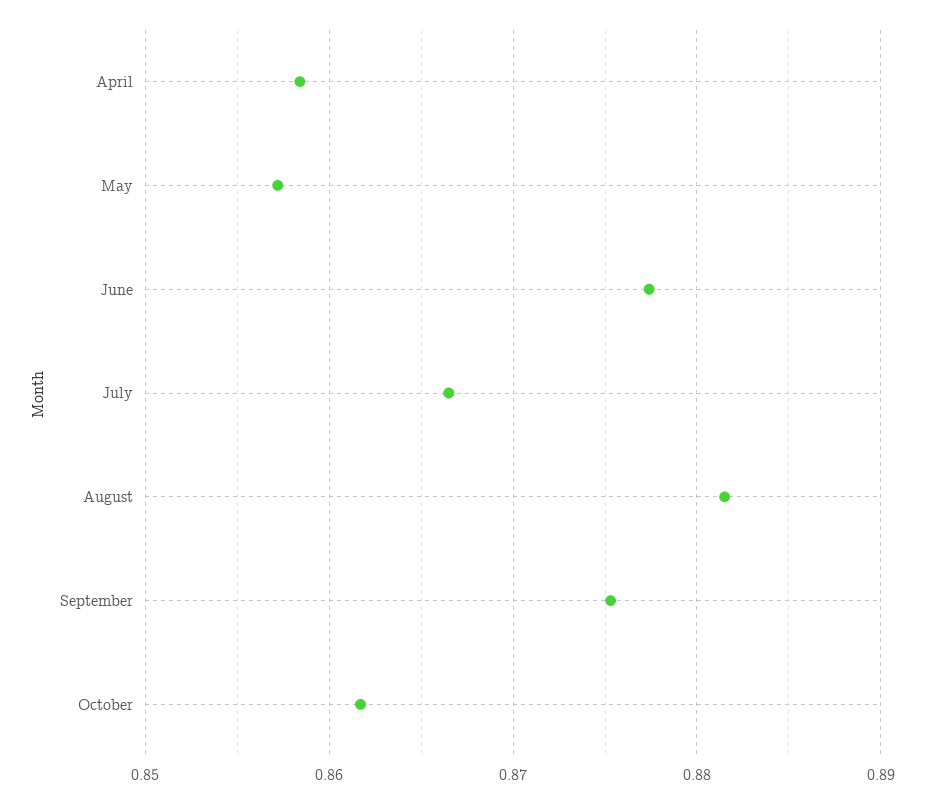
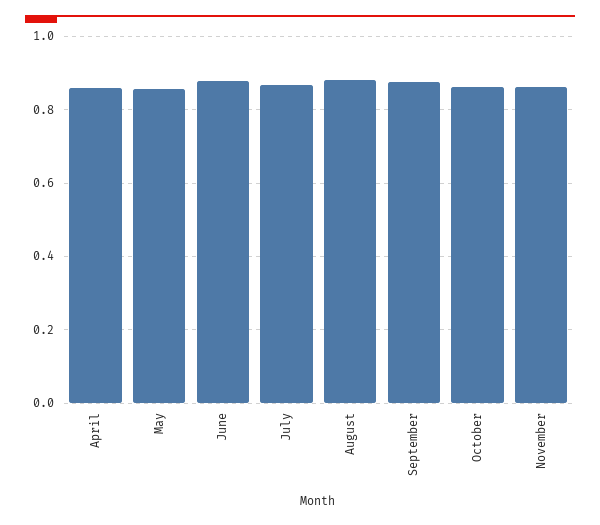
November: none -> 0.86

